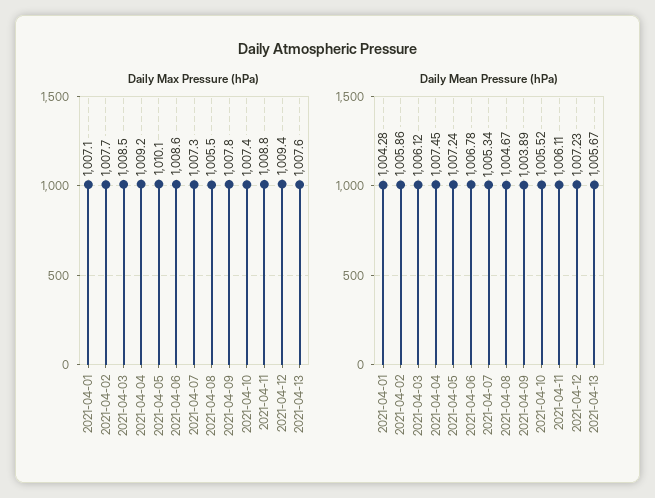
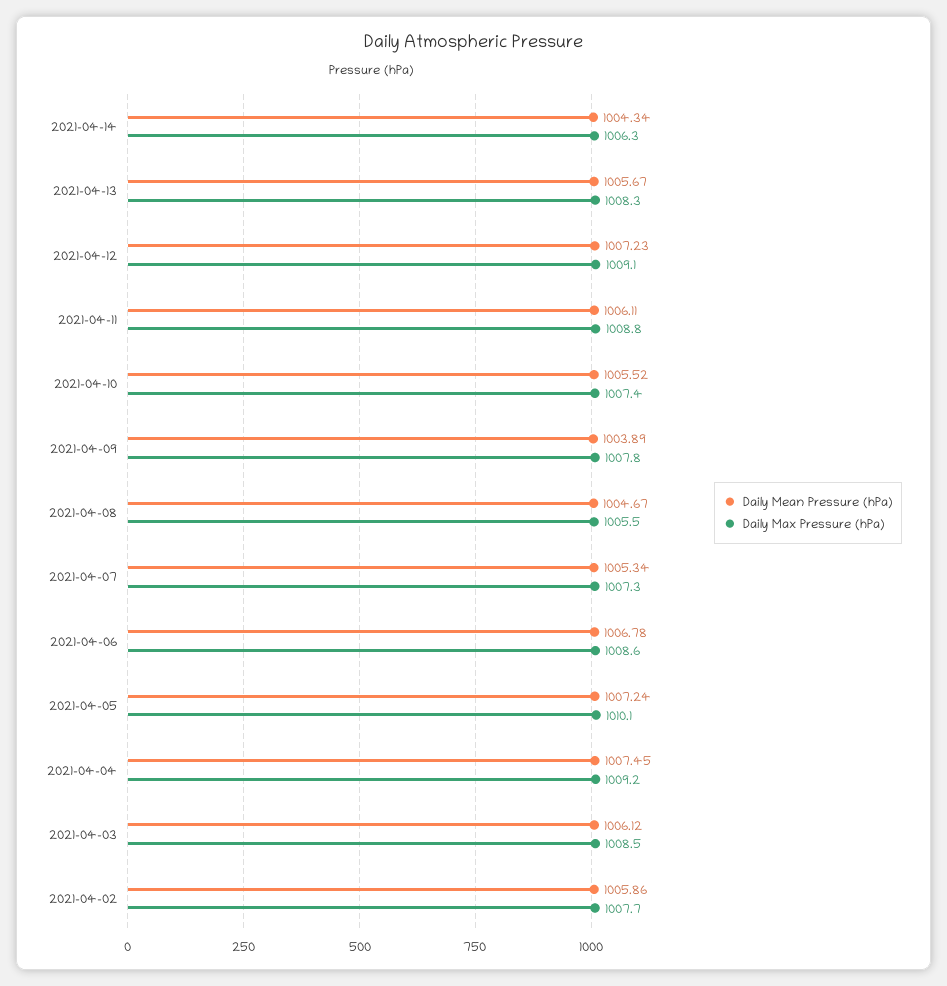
Daily Max Pressure (hPa), 2021-04-01: 1007.1 -> none
Daily Max Pressure (hPa), 2021-04-12: 1009.4 -> 1009.1
Daily Max Pressure (hPa), 2021-04-13: 1007.6 -> 1008.3
Daily Mean Pressure (hPa), 2021-04-01: 1004.28 -> none
Daily Mean Pressure (hPa), 2021-04-14: none -> 1004.34
Daily Max Pressure (hPa), 2021-04-14: none -> 1006.3

